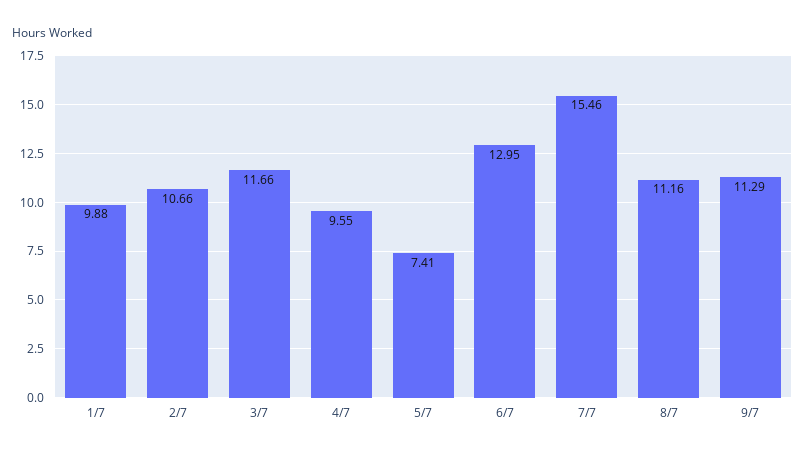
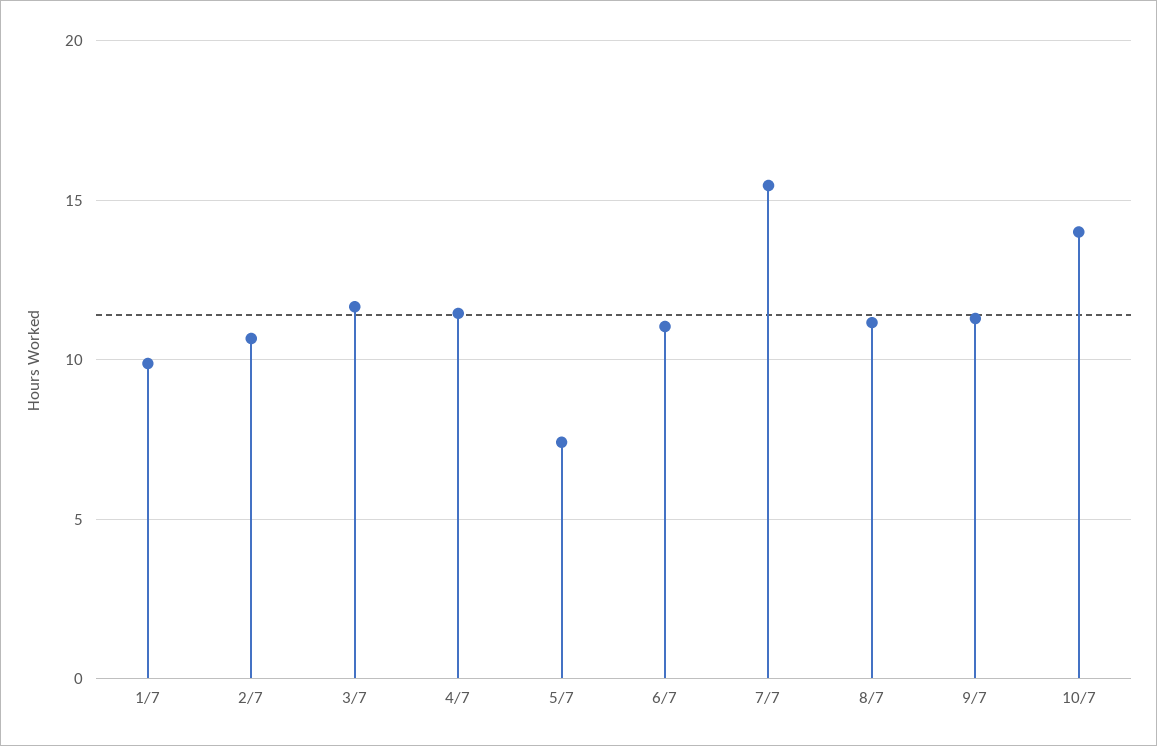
4/7: 9.55 -> 11.5
6/7: 12.95 -> 11
10/7: none -> 14

